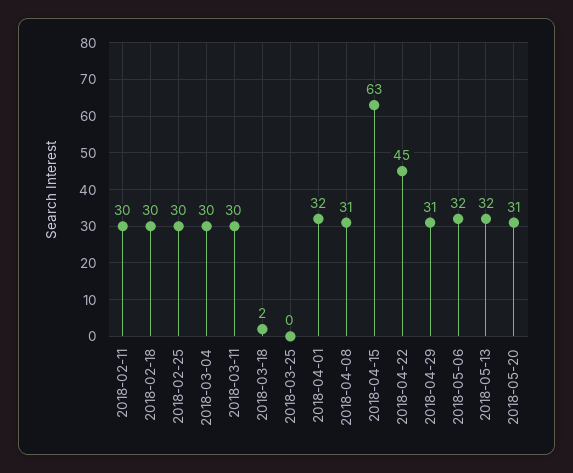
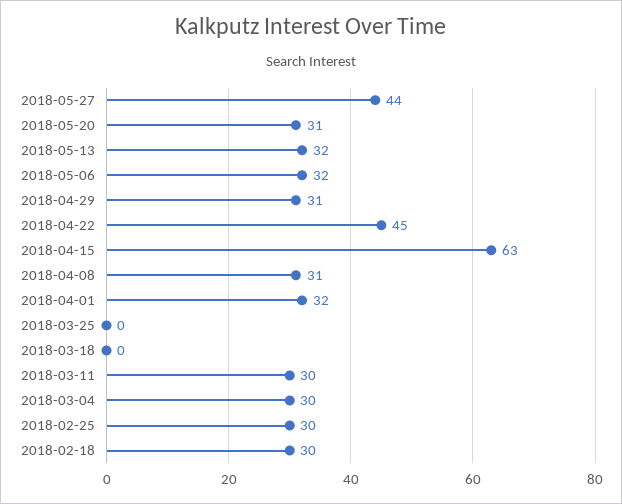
2018-02-11: 30 -> none
2018-03-18: 2 -> 0
2018-05-27: none -> 44

